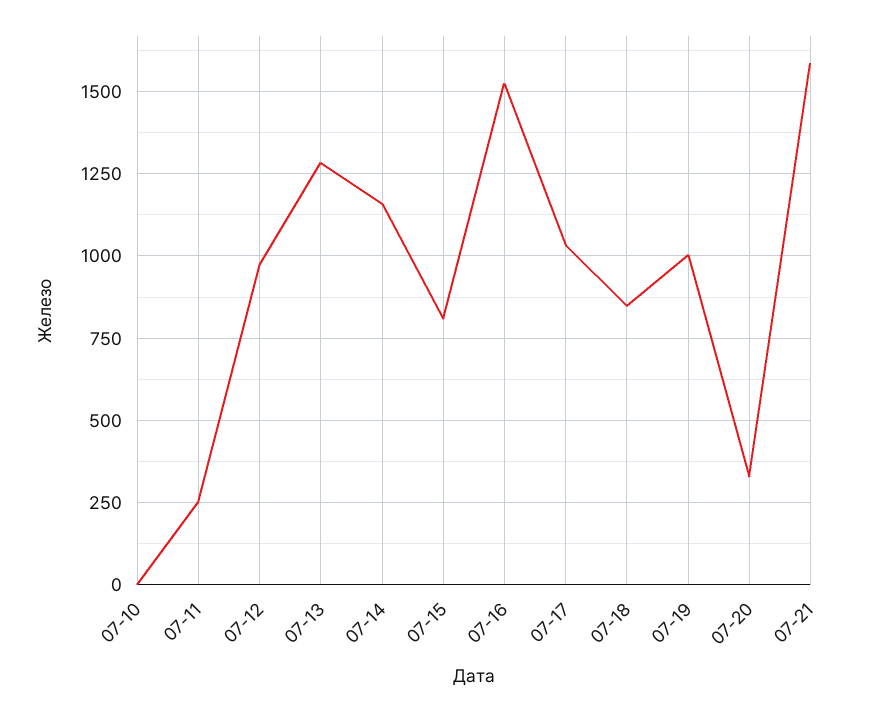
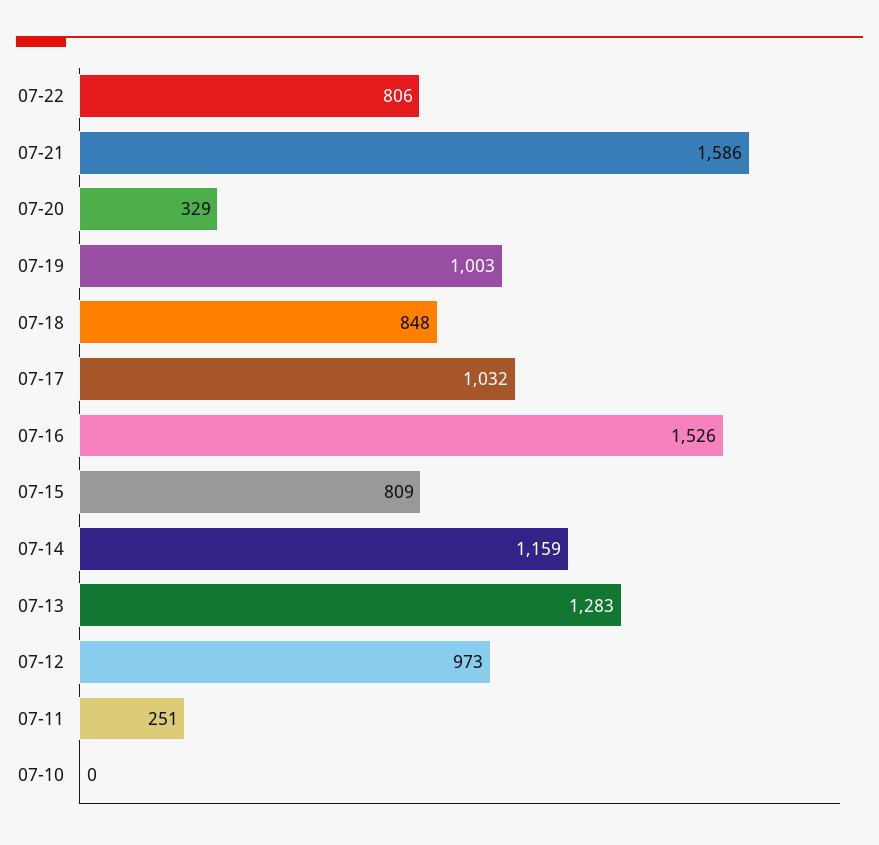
07-22: none -> 806

